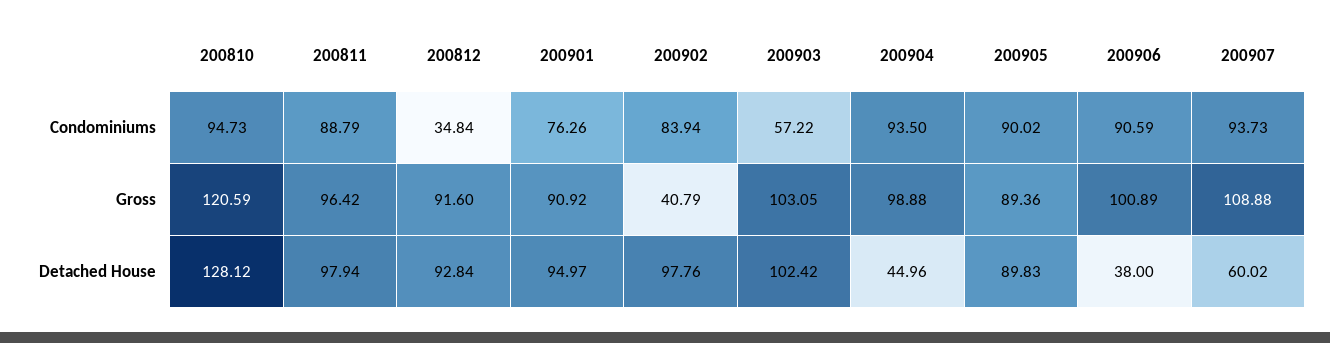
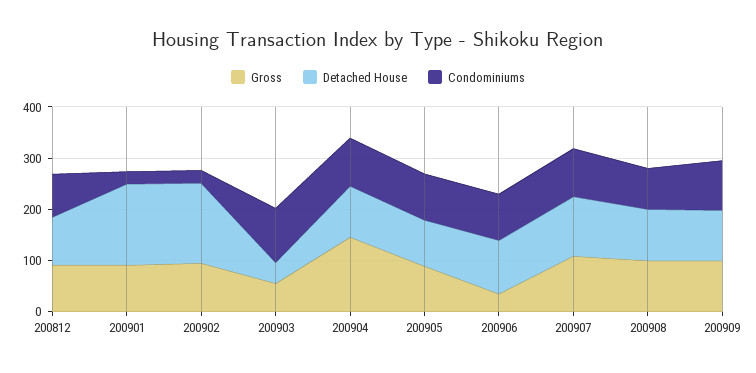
Condominiums, 200810: 94.73 -> none
Condominiums, 200811: 88.79 -> none
Condominiums, 200812: 34.84 -> 80
Condominiums, 200901: 76.26 -> 20
Condominiums, 200902: 83.94 -> 20
Condominiums, 200903: 57.22 -> 100
Gross, 200810: 120.59 -> none
Gross, 200811: 96.42 -> none
Gross, 200902: 40.79 -> 100
Gross, 200903: 103.05 -> 60
Gross, 200904: 98.88 -> 140
Gross, 200906: 100.89 -> 40
Detached House, 200810: 128.12 -> none
Detached House, 200811: 97.94 -> none
Detached House, 200901: 94.97 -> 160
Detached House, 200902: 97.76 -> 160
Detached House, 200903: 102.42 -> 40
Detached House, 200904: 44.96 -> 100
Detached House, 200906: 38 -> 100
Detached House, 200907: 60.02 -> 120
Gross, 200908: none -> 100
Detached House, 200908: none -> 100
Condominiums, 200908: none -> 80
Gross, 200909: none -> 100
Detached House, 200909: none -> 100
Condominiums, 200909: none -> 100

